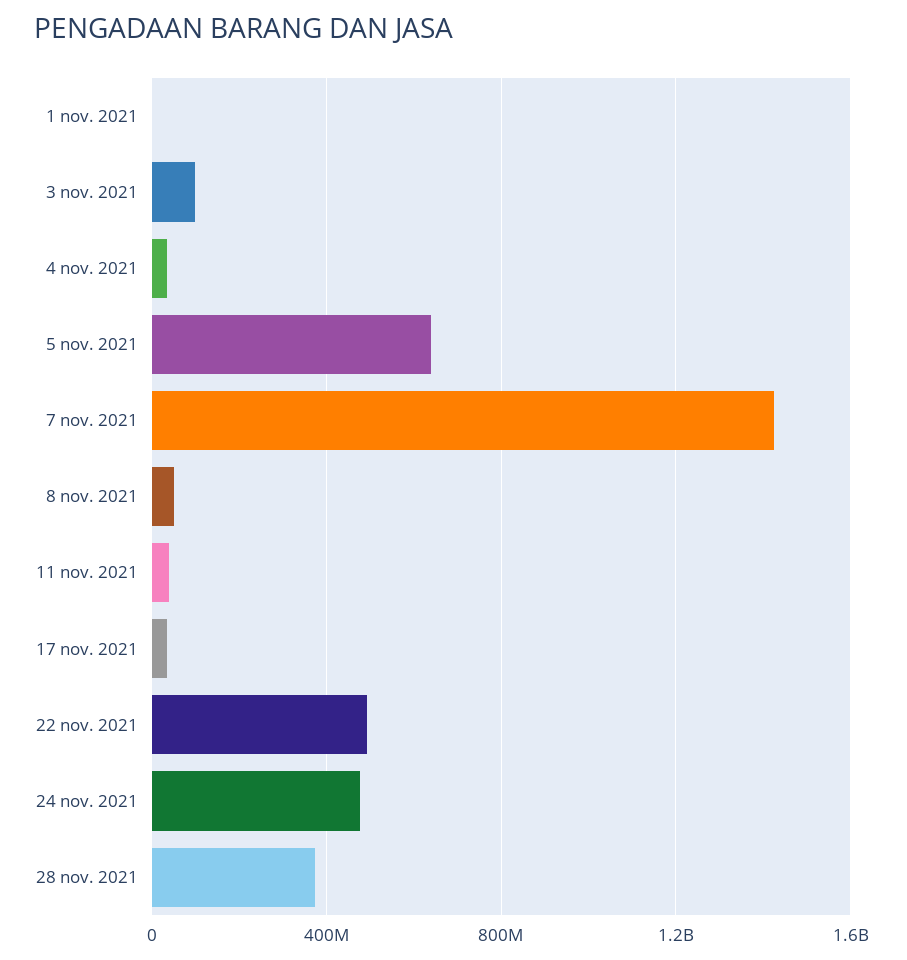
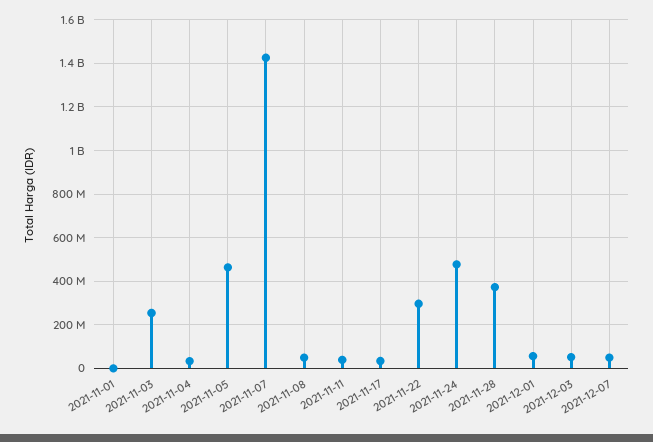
3 nov. 2021: 100000000 -> 250000000
5 nov. 2021: 650000000 -> 450000000
22 nov. 2021: 500000000 -> 300000000
2021-12-01: none -> 50000000
2021-12-03: none -> 50000000
2021-12-07: none -> 50000000

